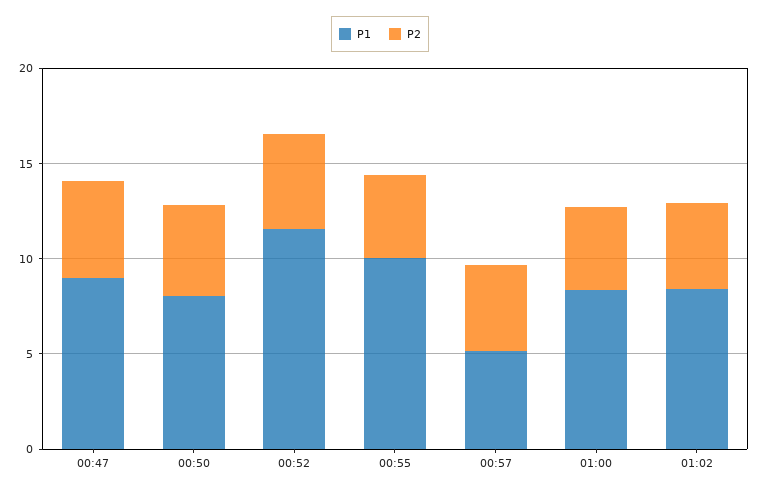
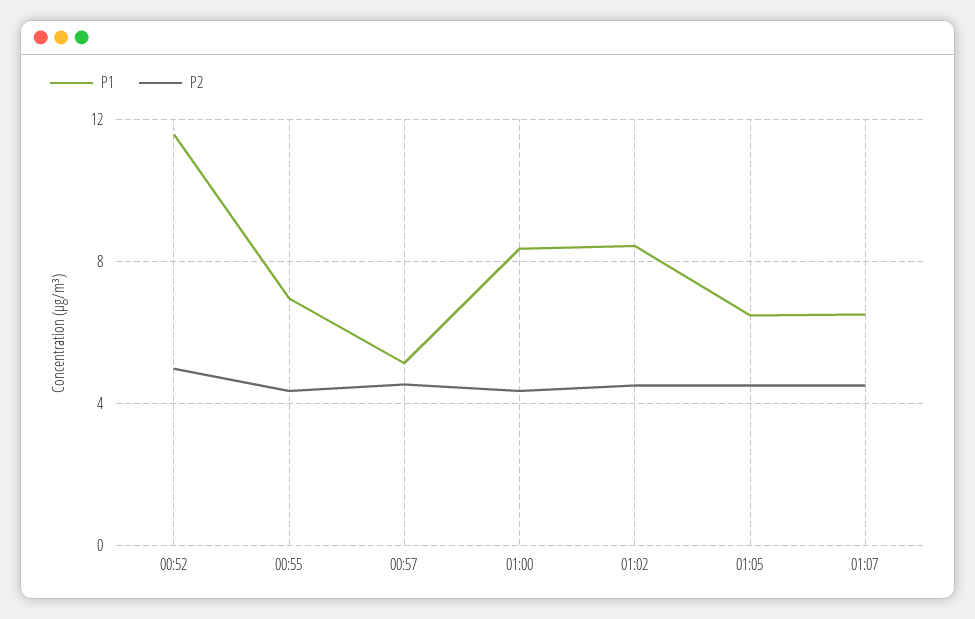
P1, 00:47: 9 -> none
P2, 00:47: 5 -> none
P1, 00:50: 8 -> none
P2, 00:50: 5 -> none
P1, 00:55: 10 -> 7
P1, 01:05: none -> 6.5
P2, 01:05: none -> 4.5
P1, 01:07: none -> 6.5
P2, 01:07: none -> 4.5

